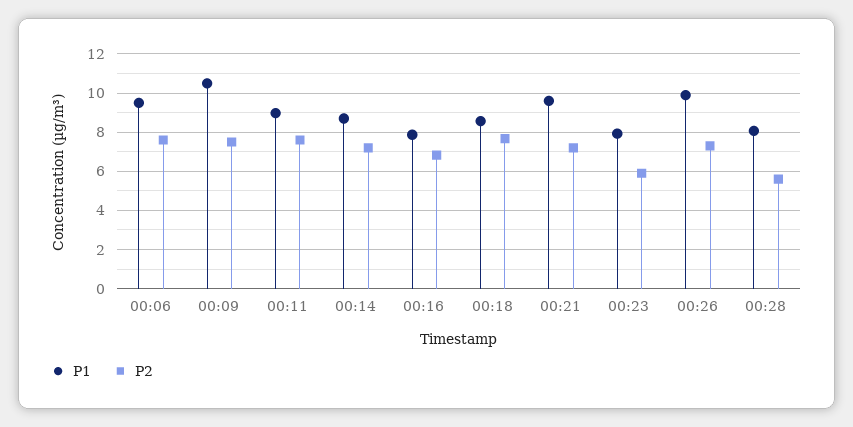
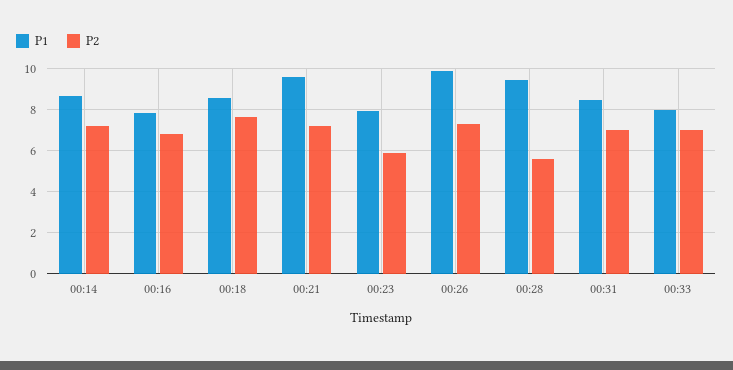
P1, 00:06: 9.5 -> none
P2, 00:06: 7.5 -> none
P1, 00:09: 10.5 -> none
P2, 00:09: 7.5 -> none
P1, 00:11: 9 -> none
P2, 00:11: 7.5 -> none
P1, 00:28: 8 -> 9.5
P1, 00:31: none -> 8.5
P2, 00:31: none -> 7
P1, 00:33: none -> 8
P2, 00:33: none -> 7

